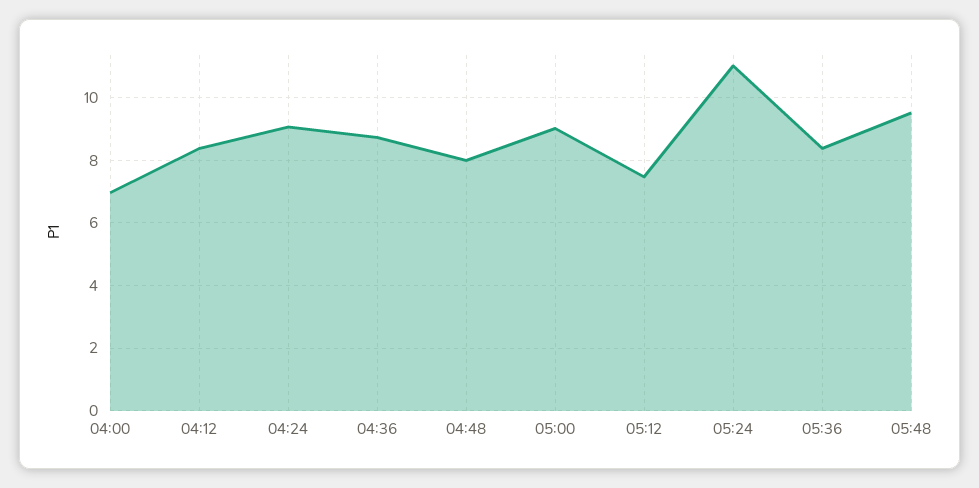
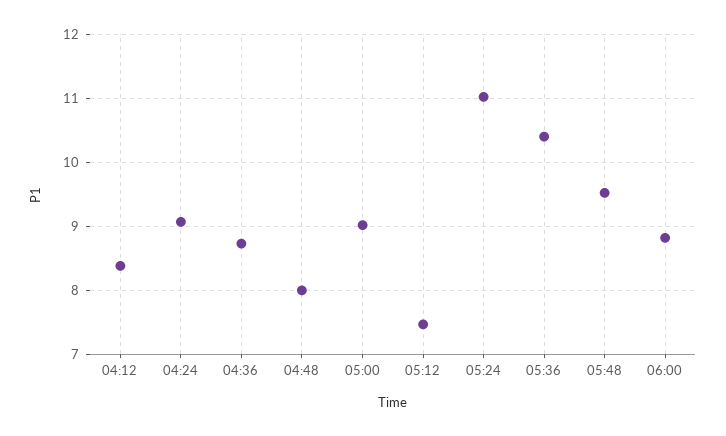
04:00: 7 -> none
05:36: 8.4 -> 10.4
06:00: none -> 8.8

